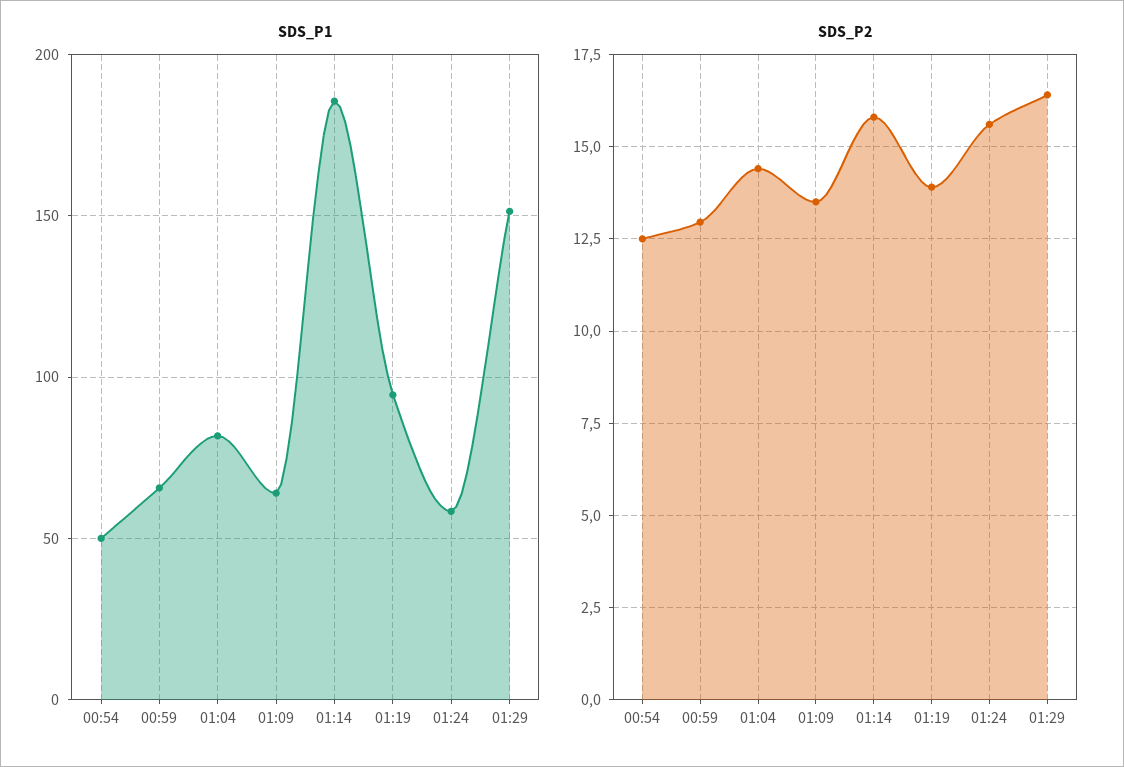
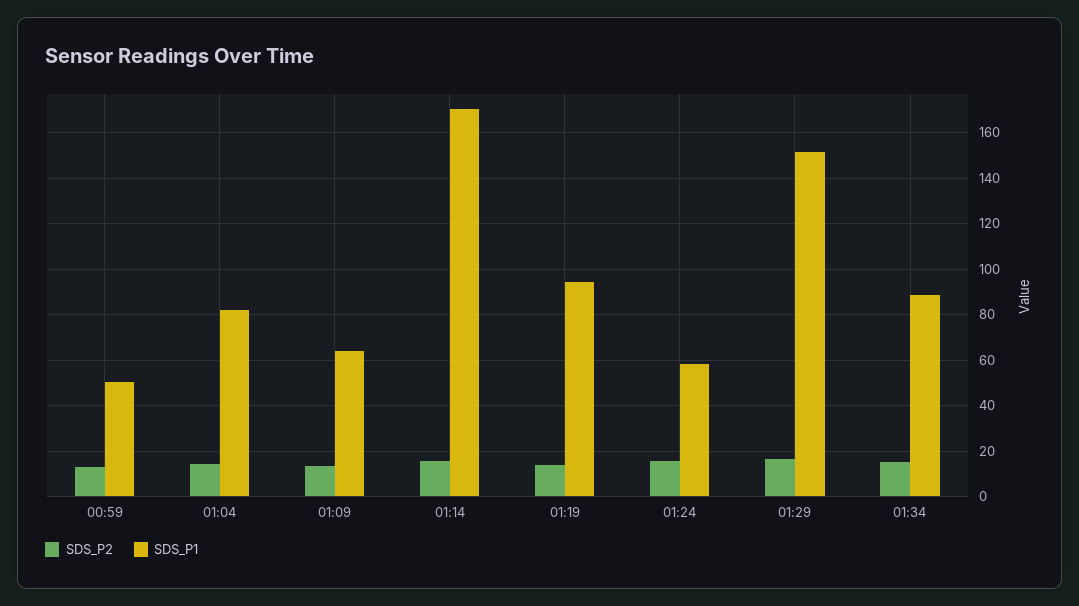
SDS_P1, 00:54: 50 -> none
SDS_P1, 00:59: 65 -> 50
SDS_P1, 01:14: 185 -> 170
SDS_P2, 00:54: 12.5 -> none
SDS_P2, 01:34: none -> 15
SDS_P1, 01:34: none -> 90

